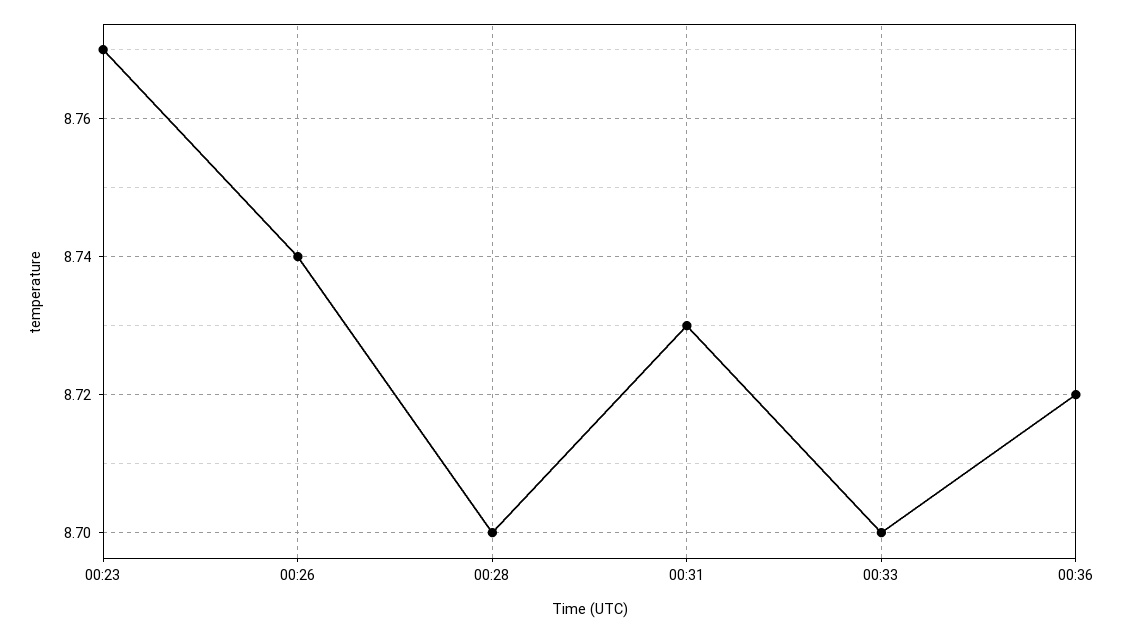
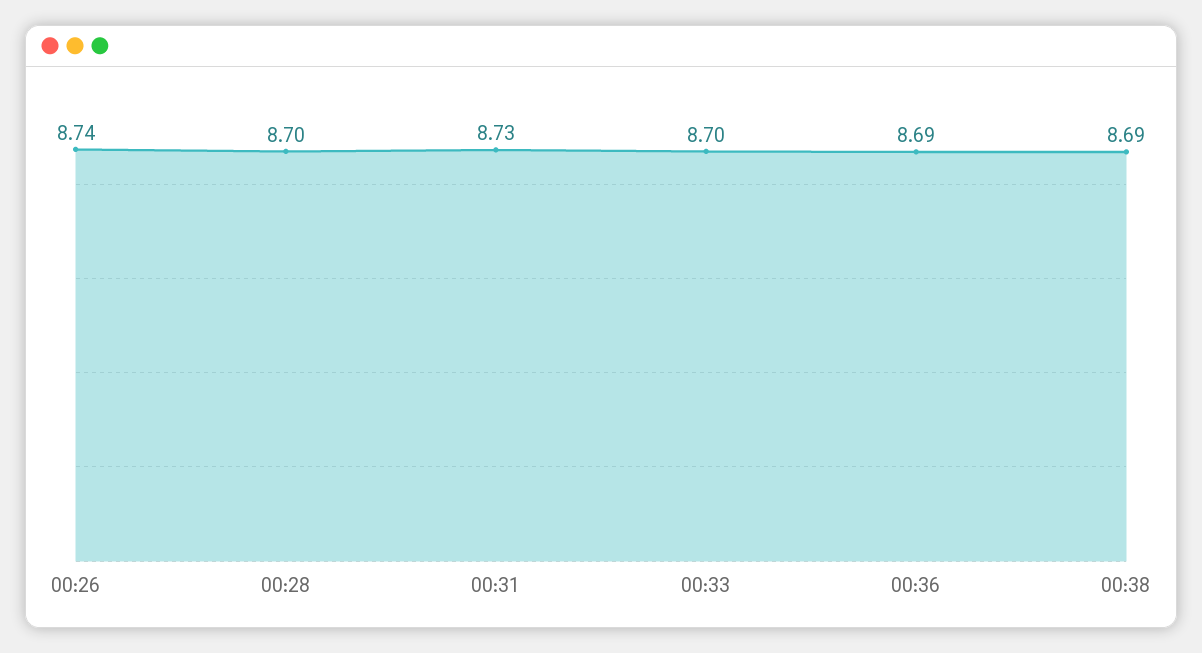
00:23: 8.77 -> none
00:36: 8.72 -> 8.69
00:38: none -> 8.69

